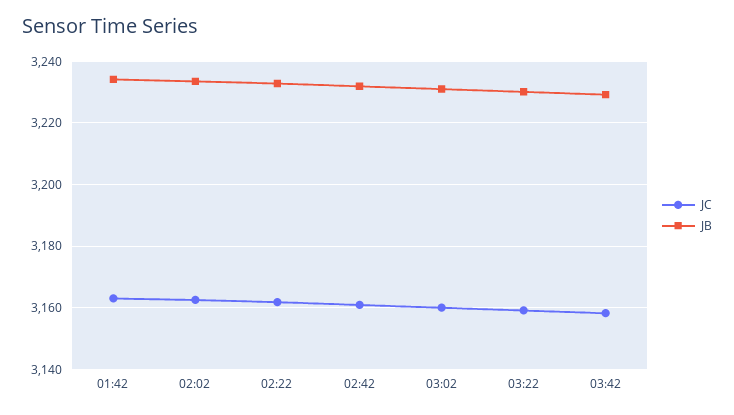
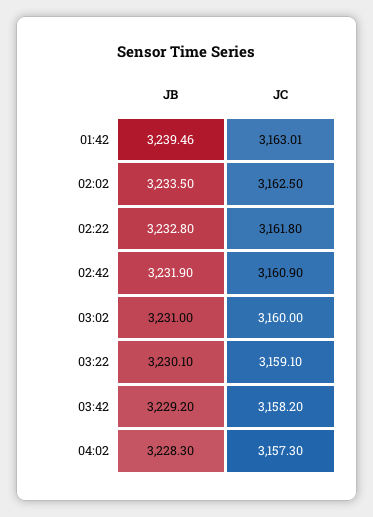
JB, 01:42: 3234 -> 3239.46
JB, 04:02: none -> 3228.3
JC, 04:02: none -> 3157.3

